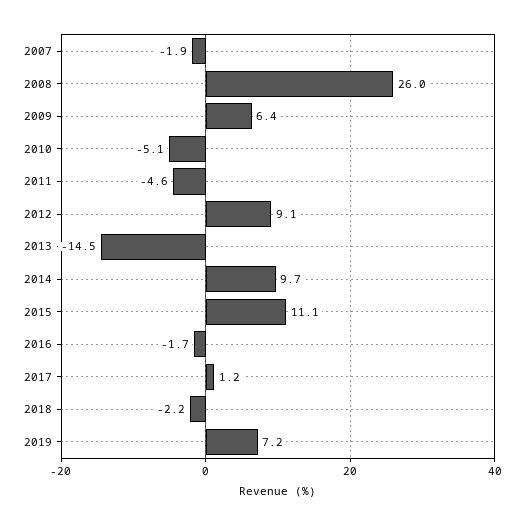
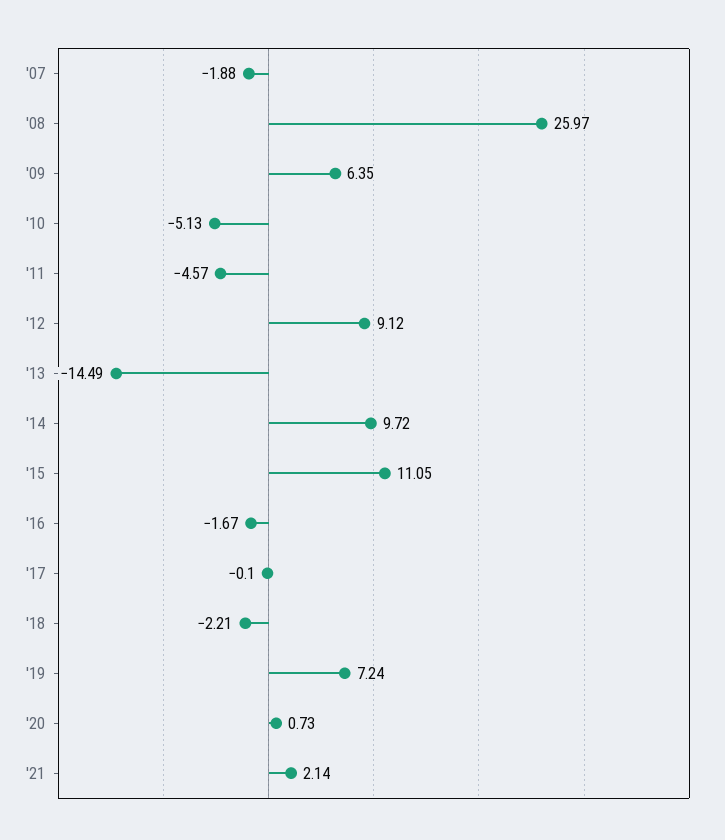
2017: 1.2 -> -0.1
'20: none -> 0.73
'21: none -> 2.14

